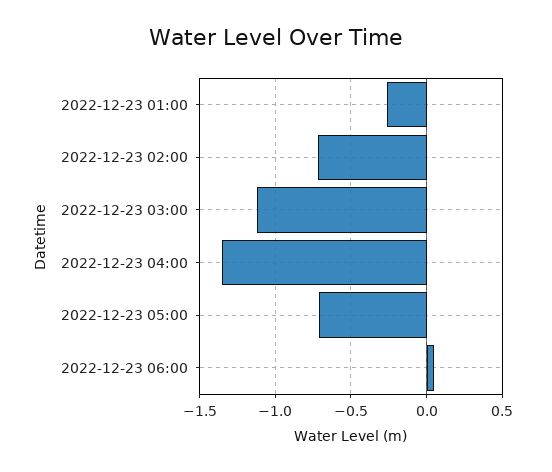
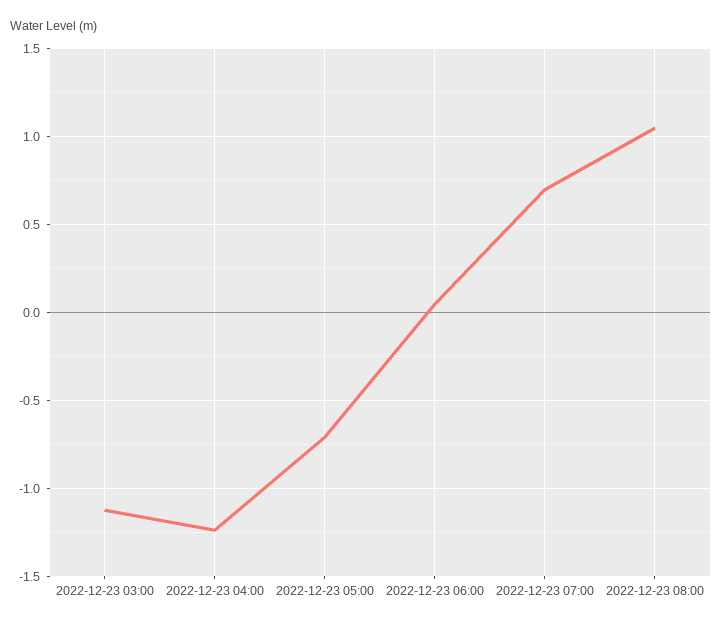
2022-12-23 01:00: -0.25 -> none
2022-12-23 02:00: -0.7 -> none
2022-12-23 04:00: -1.35 -> -1.25
2022-12-23 07:00: none -> 0.7
2022-12-23 08:00: none -> 1.05

